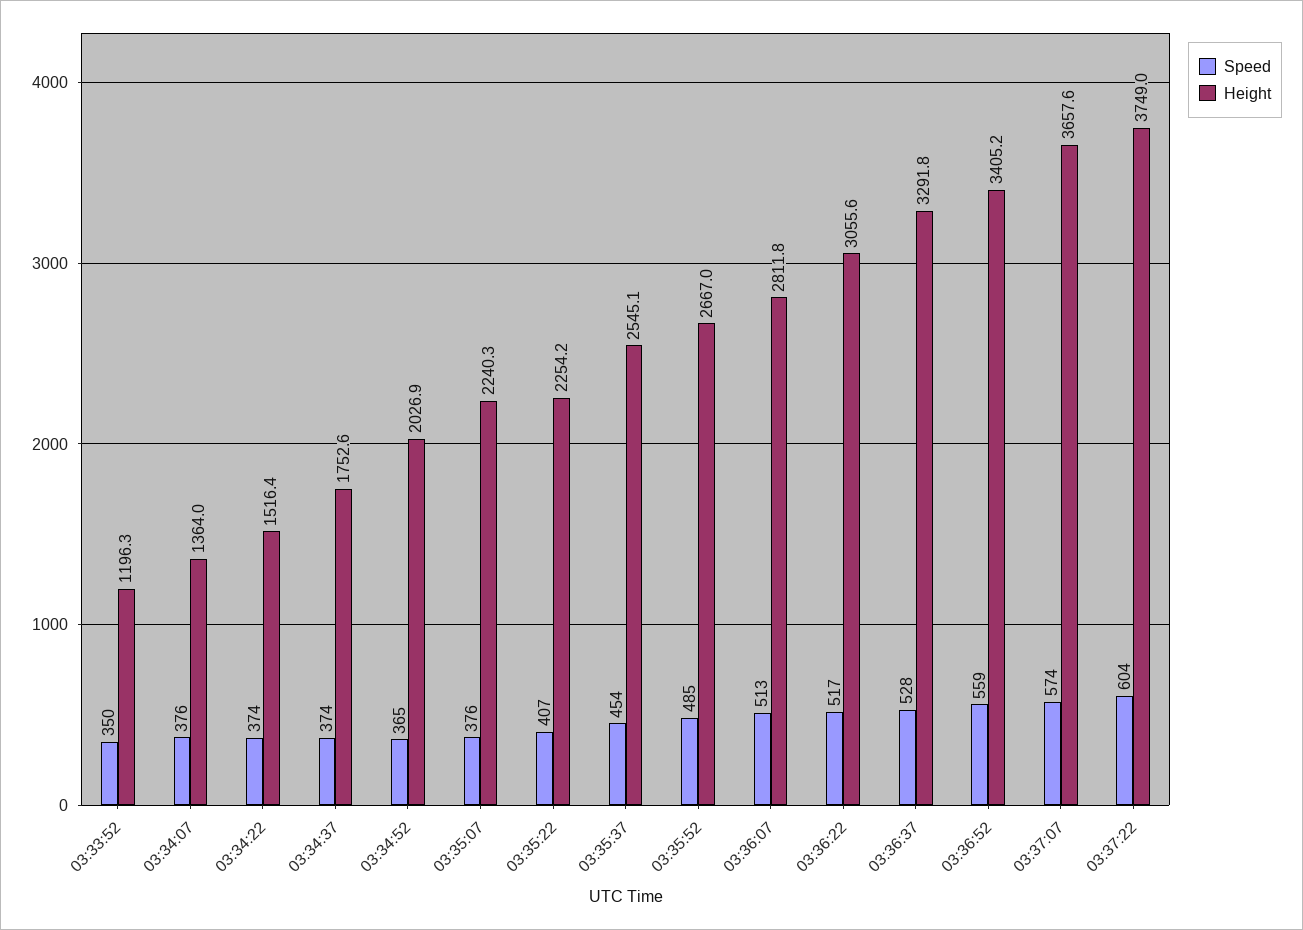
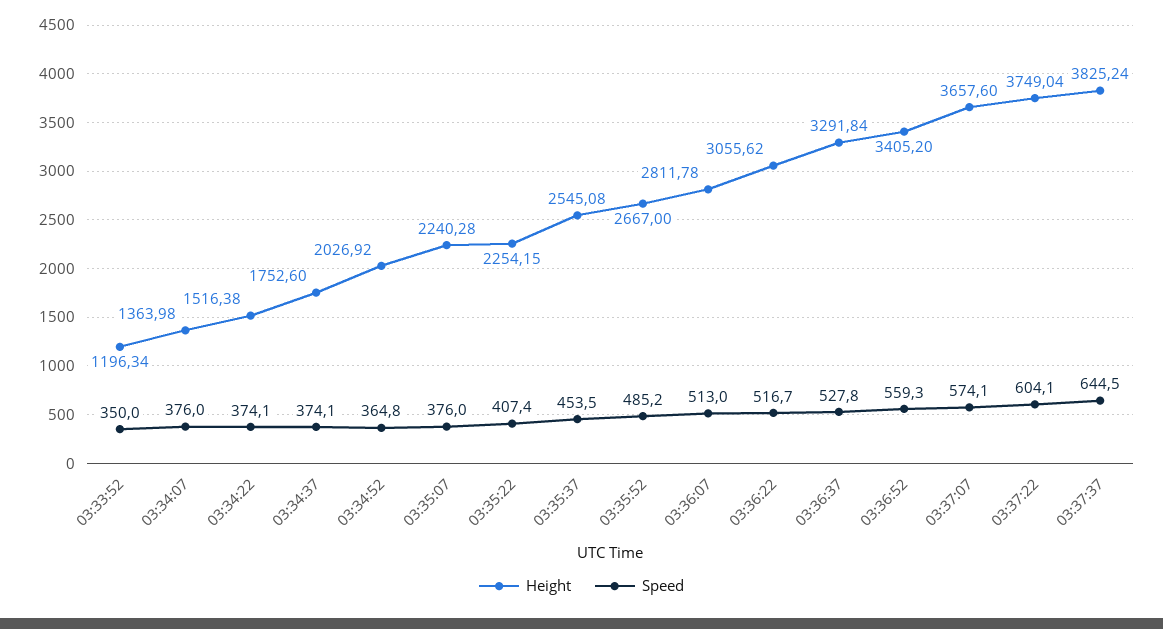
Height, 03:37:37: none -> 3825.24
Speed, 03:37:37: none -> 644.5

